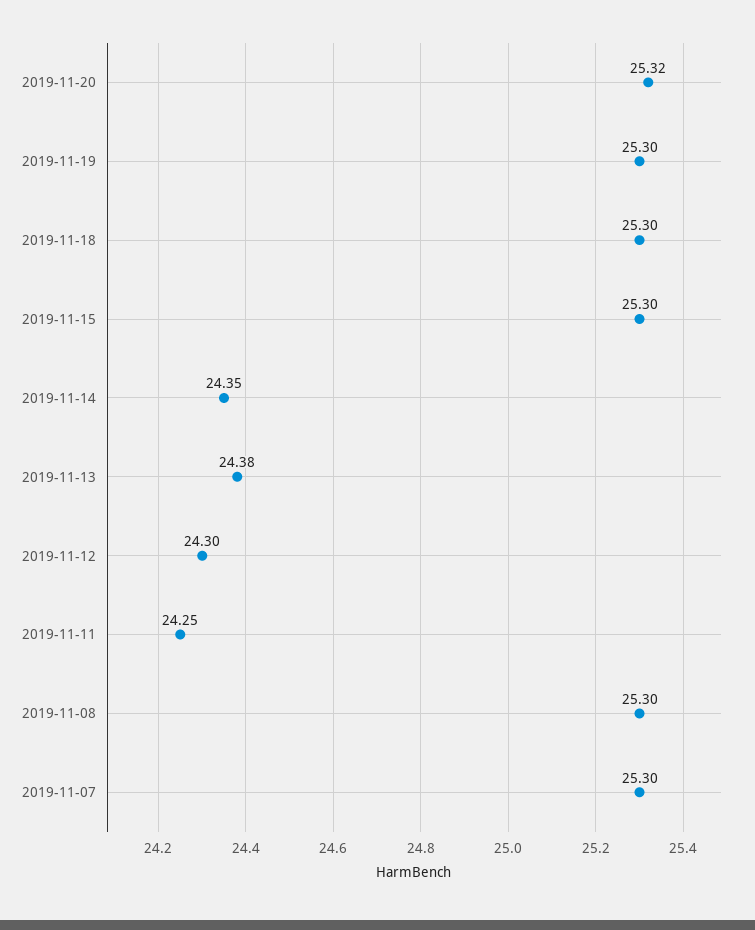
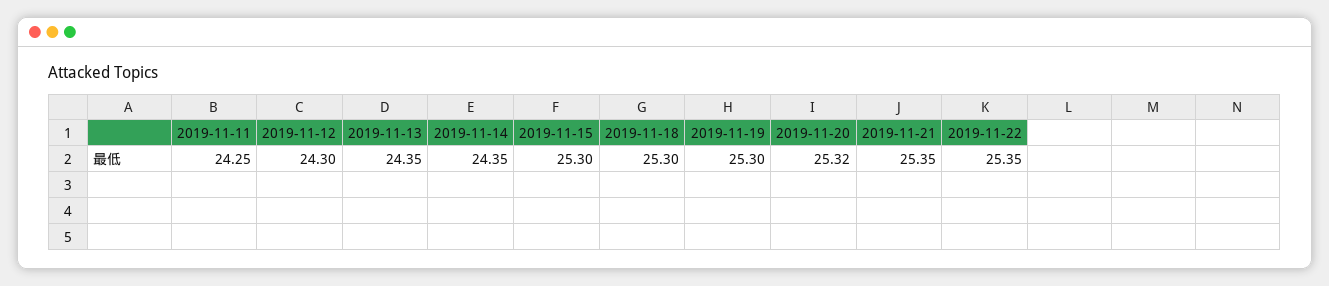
2019-11-13: 24.38 -> 24.35
2019-11-08: 25.3 -> none
2019-11-07: 25.3 -> none
2019-11-21: none -> 25.35
2019-11-22: none -> 25.35

